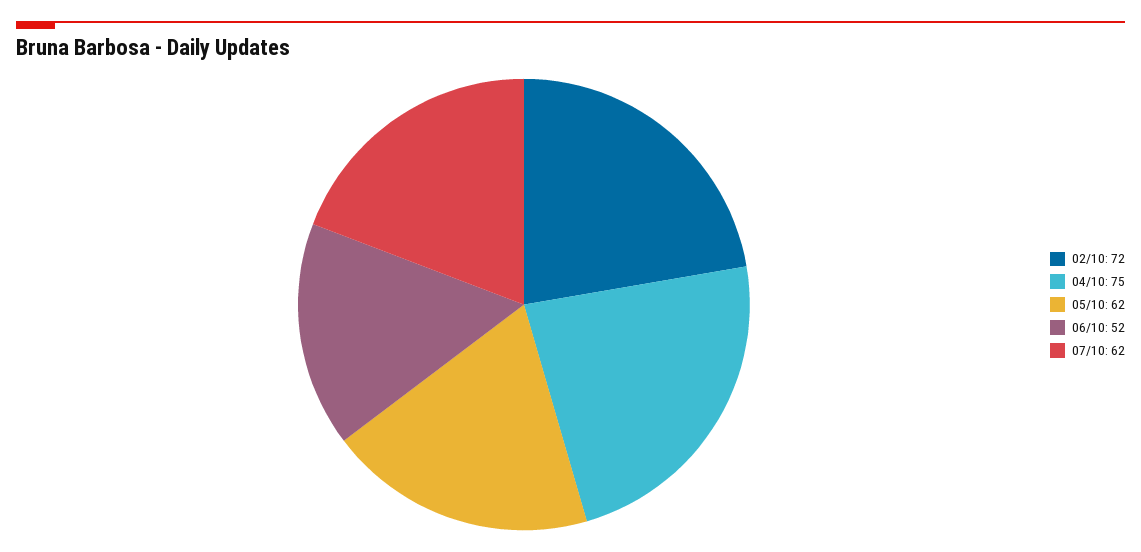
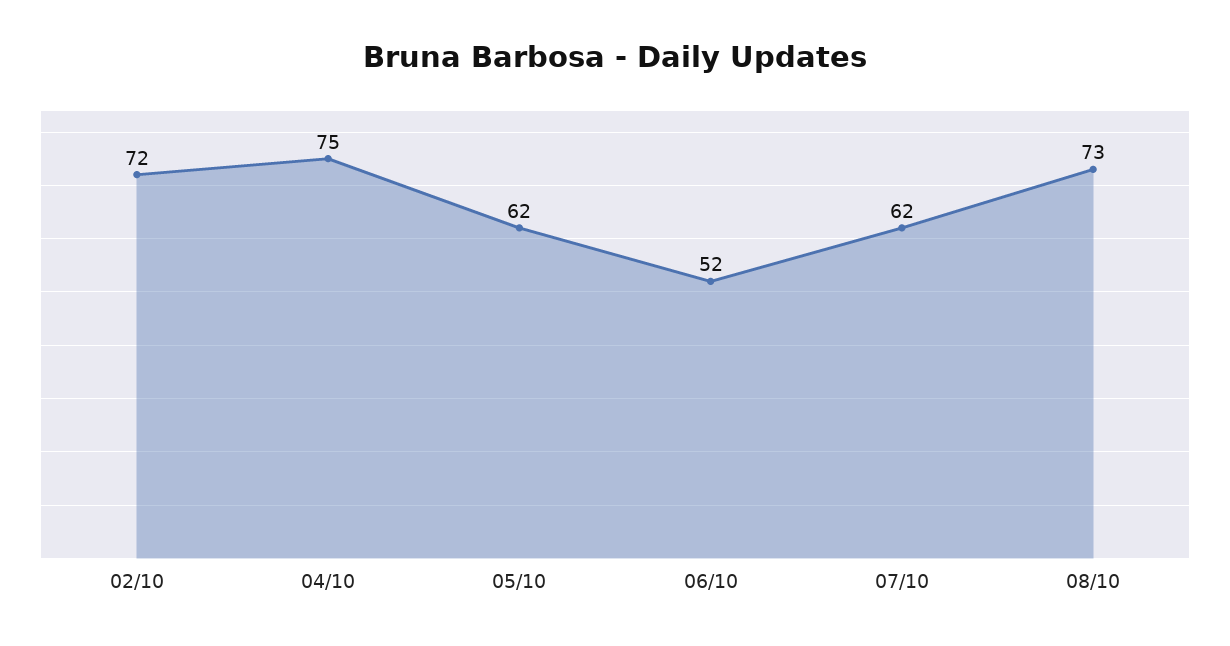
08/10: none -> 73

